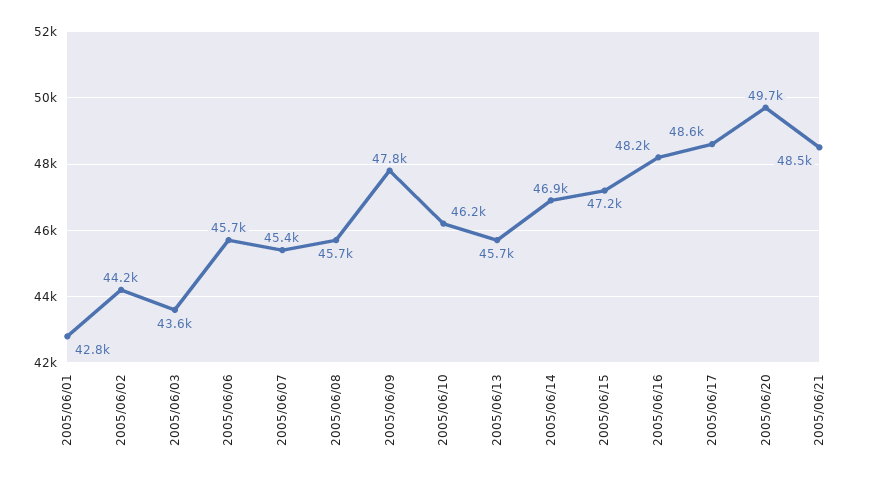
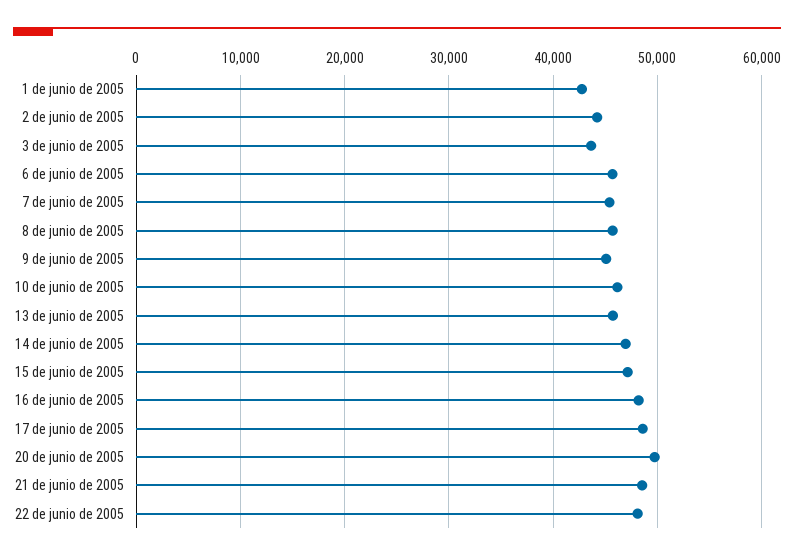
2005/06/09: 47800 -> 45000
22 de junio de 2005: none -> 48000

